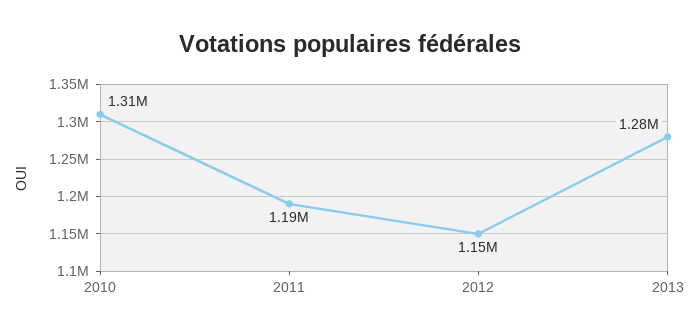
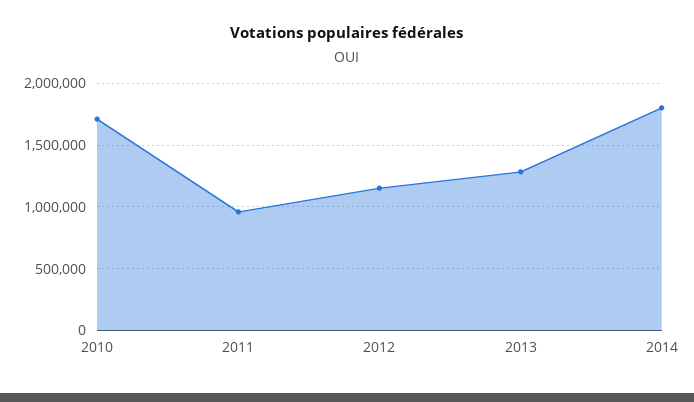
2010: 1310000 -> 1700000
2011: 1190000 -> 950000
2014: none -> 1800000

